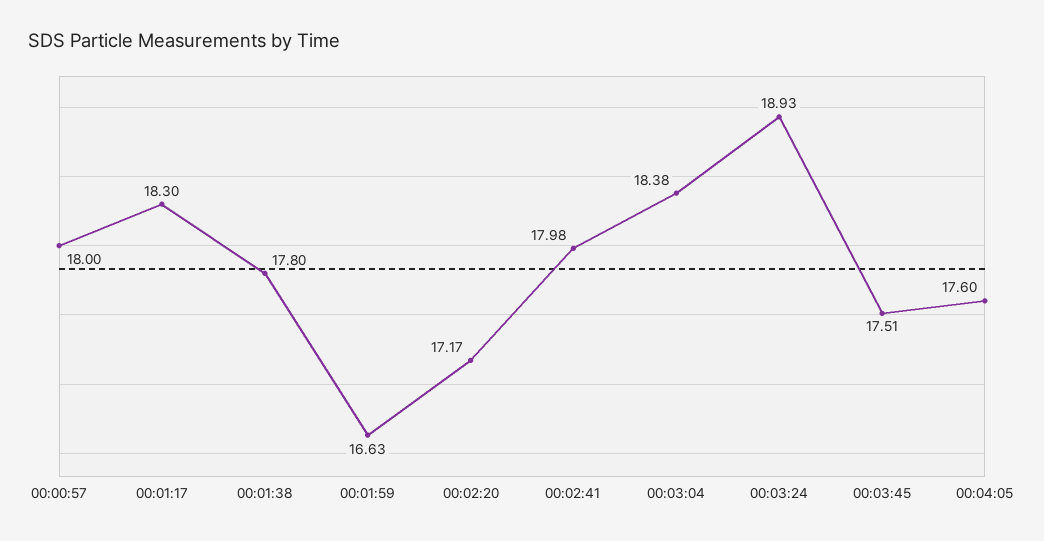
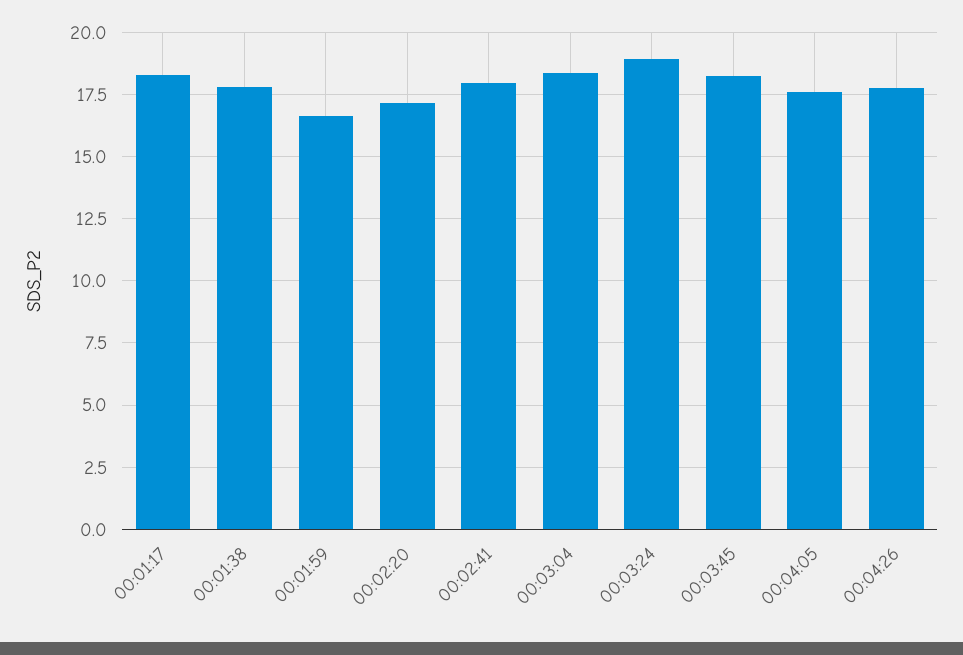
00:00:57: 18 -> none
00:03:45: 17.51 -> 18.25
00:04:26: none -> 17.75

